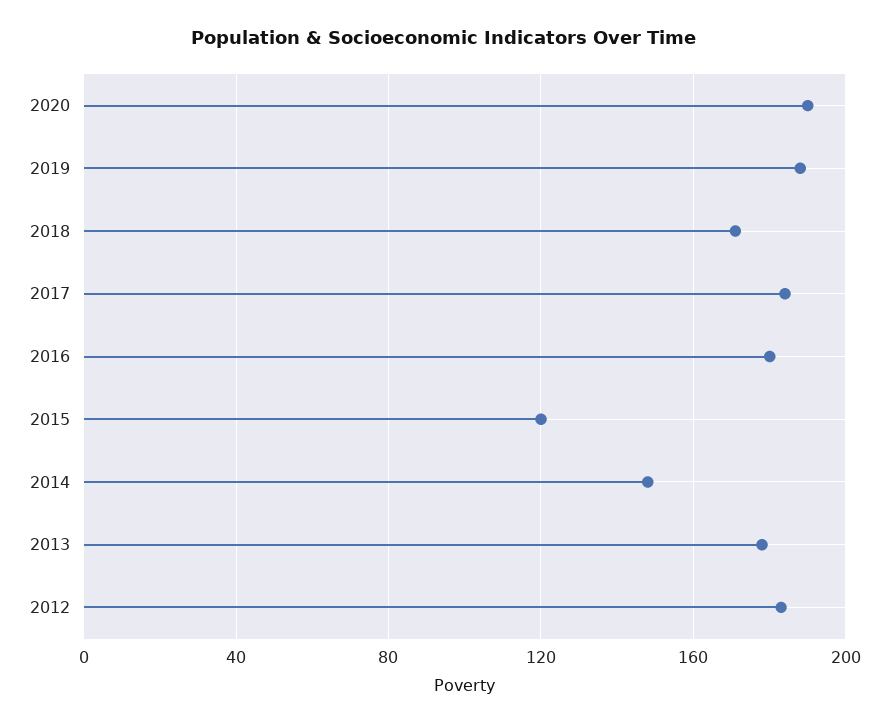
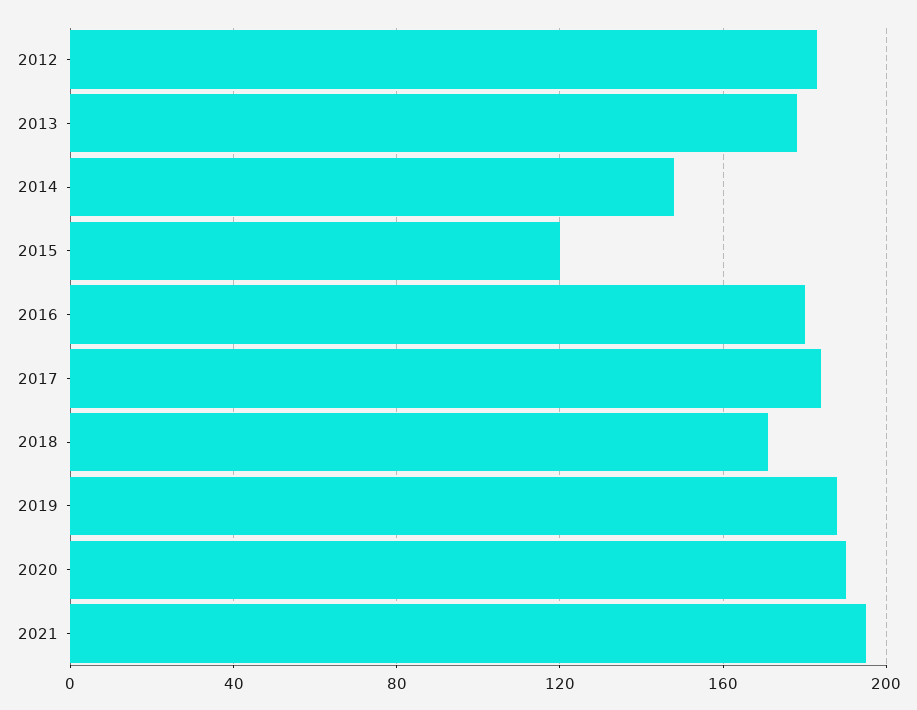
2021: none -> 195

